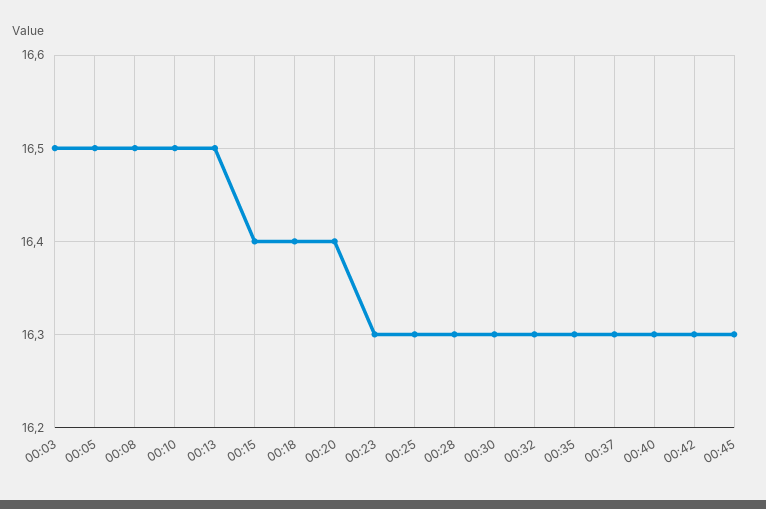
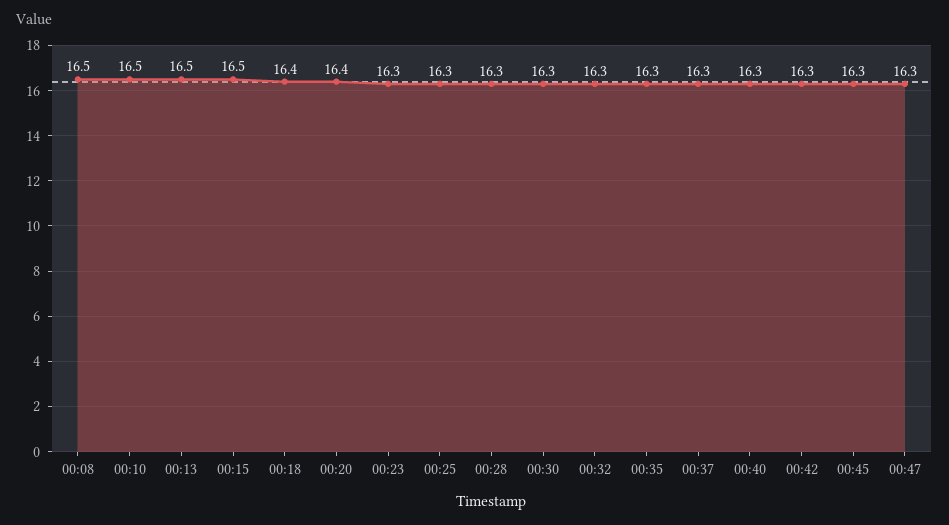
00:03: 16.5 -> none
00:05: 16.5 -> none
00:15: 16.4 -> 16.5
00:47: none -> 16.3

